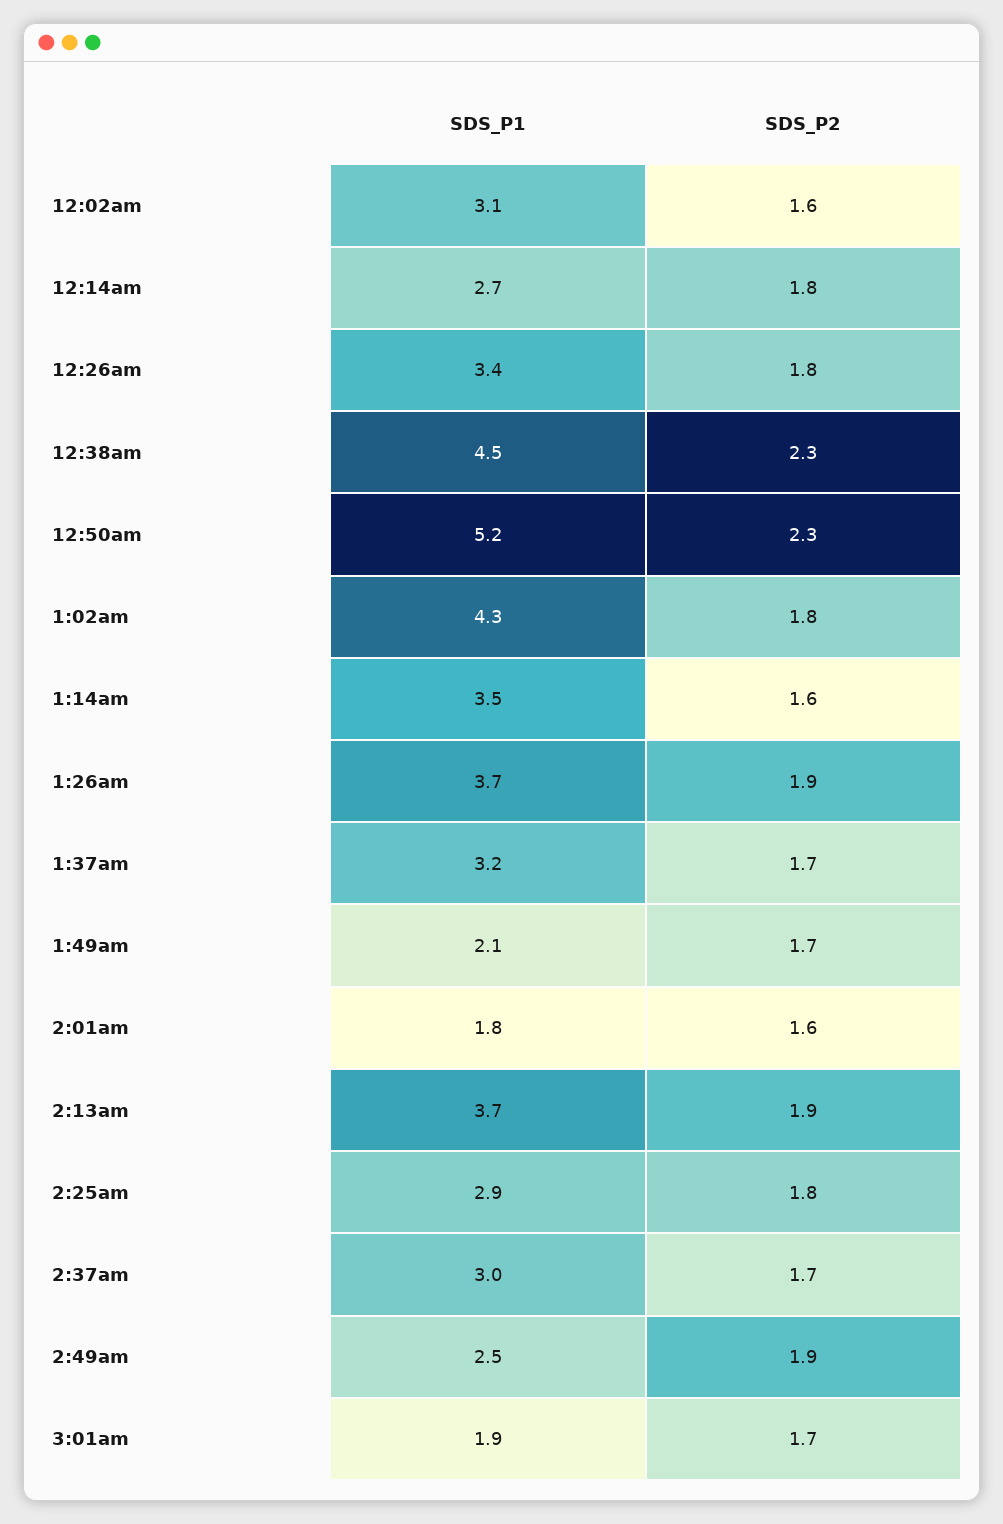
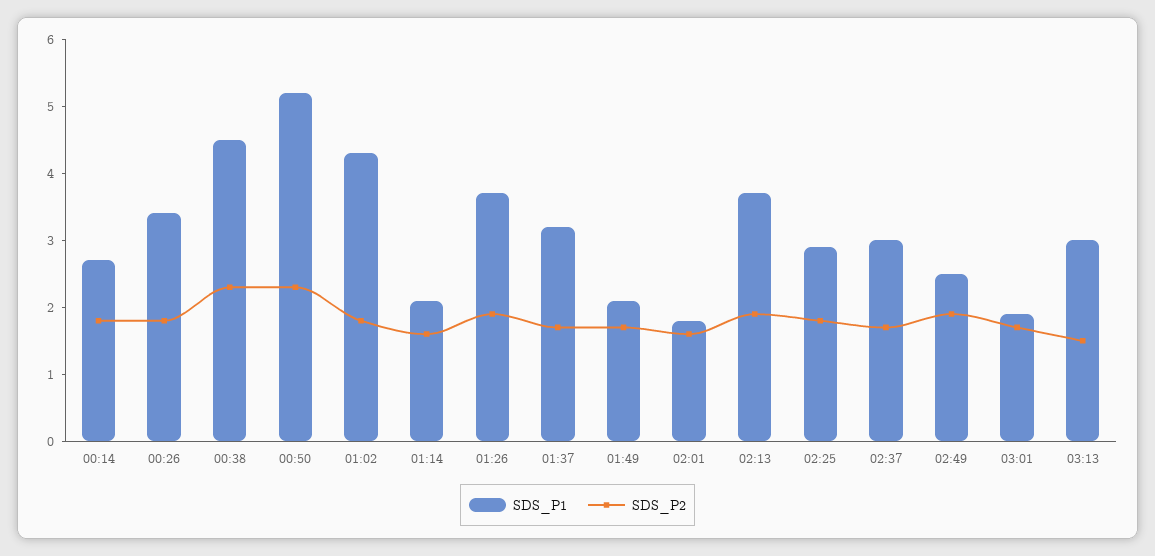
SDS_P1, 12:02am: 3.1 -> none
SDS_P2, 12:02am: 1.6 -> none
SDS_P1, 1:14am: 3.5 -> 2
SDS_P1, 03:13: none -> 3
SDS_P2, 03:13: none -> 1.5

